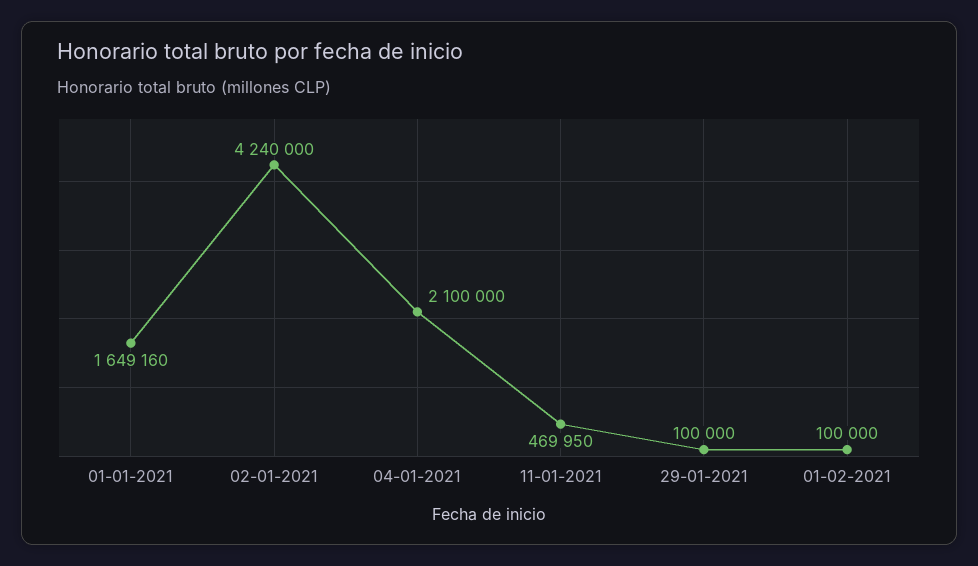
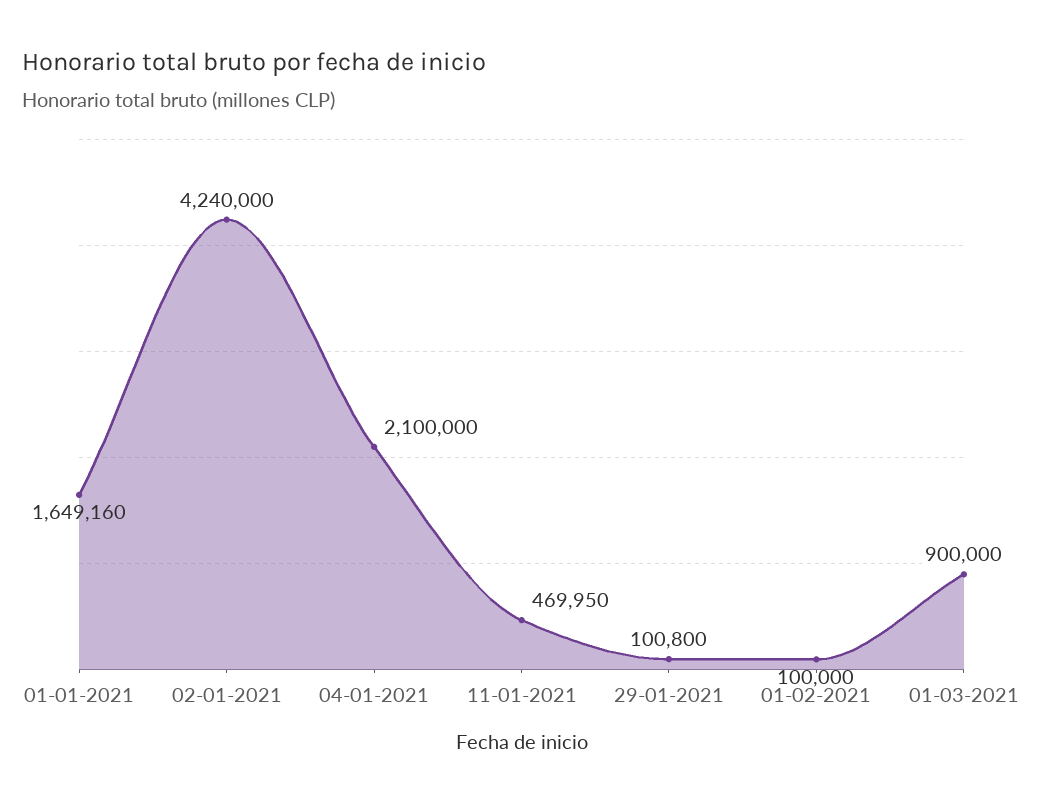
29-01-2021: 100000 -> 100800
01-03-2021: none -> 900000

